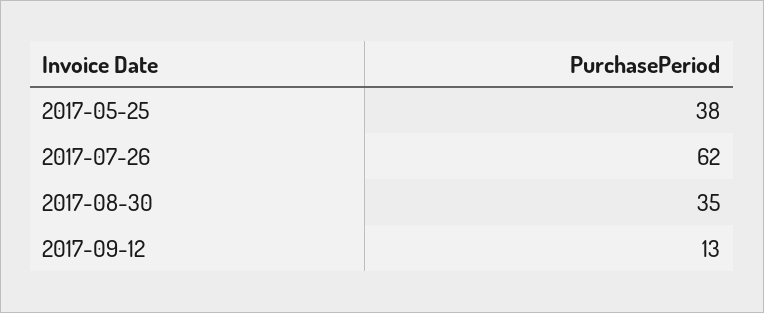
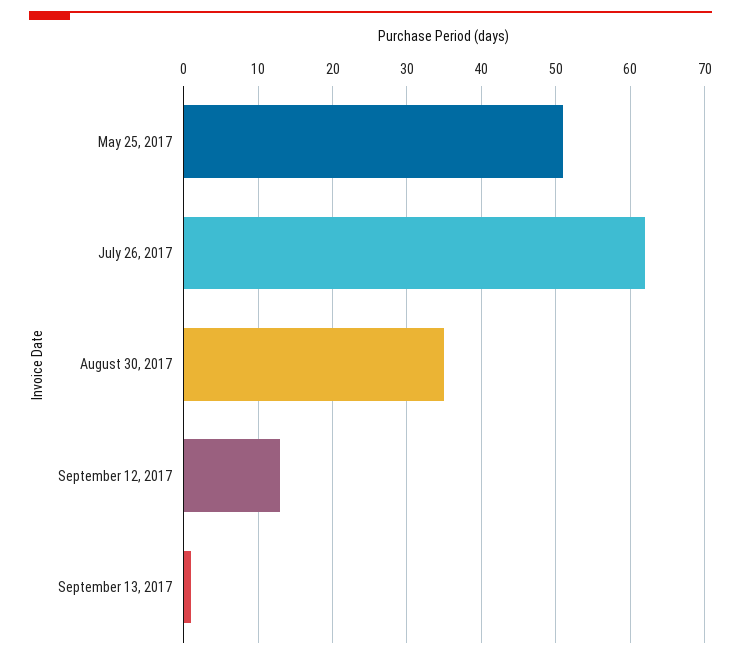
2017-05-25: 38 -> 51
September 13, 2017: none -> 1

